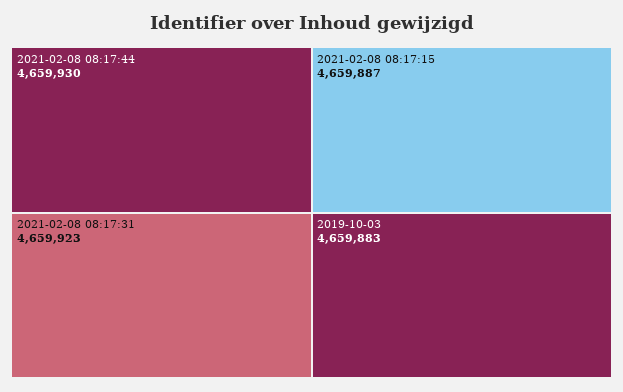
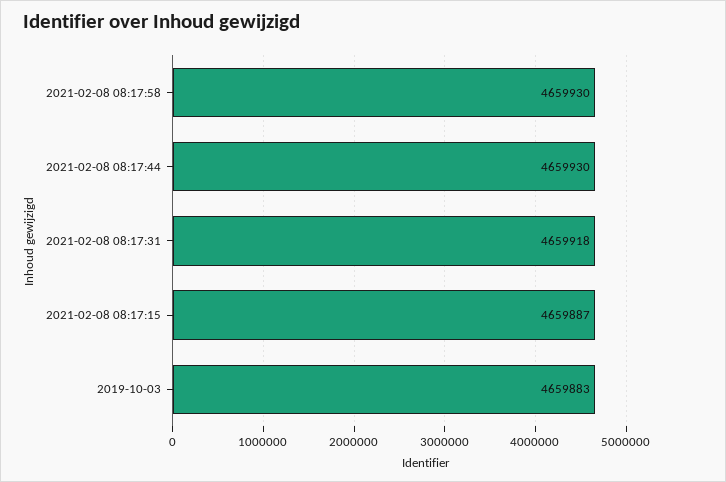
2021-02-08 08:17:31: 4659923 -> 4659918
2021-02-08 08:17:58: none -> 4659930

